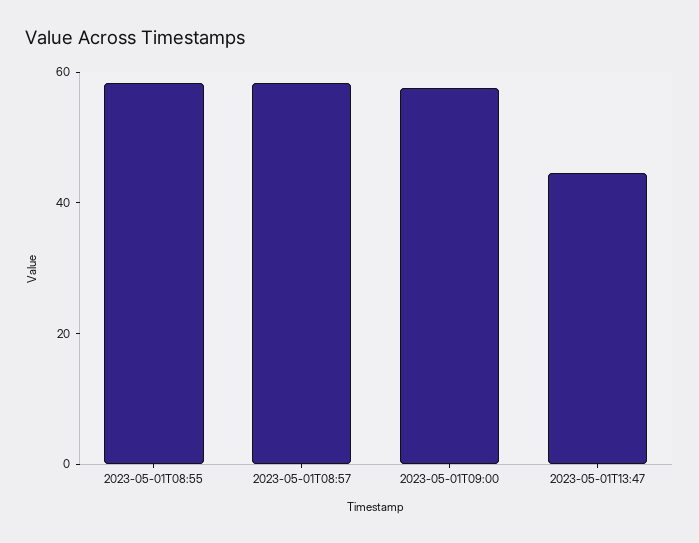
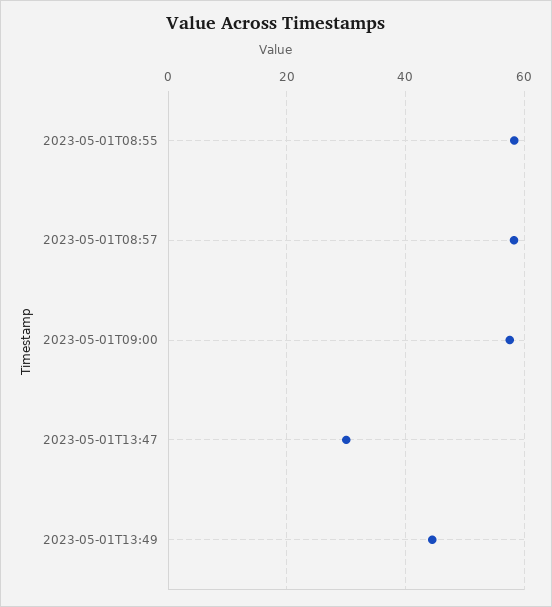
2023-05-01T13:47: 45 -> 30
2023-05-01T13:49: none -> 44

